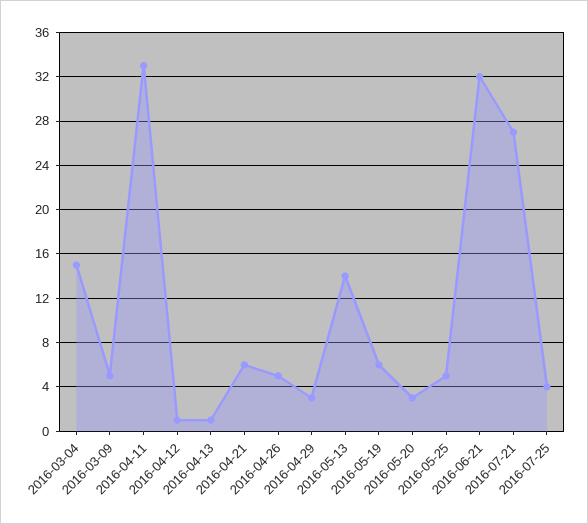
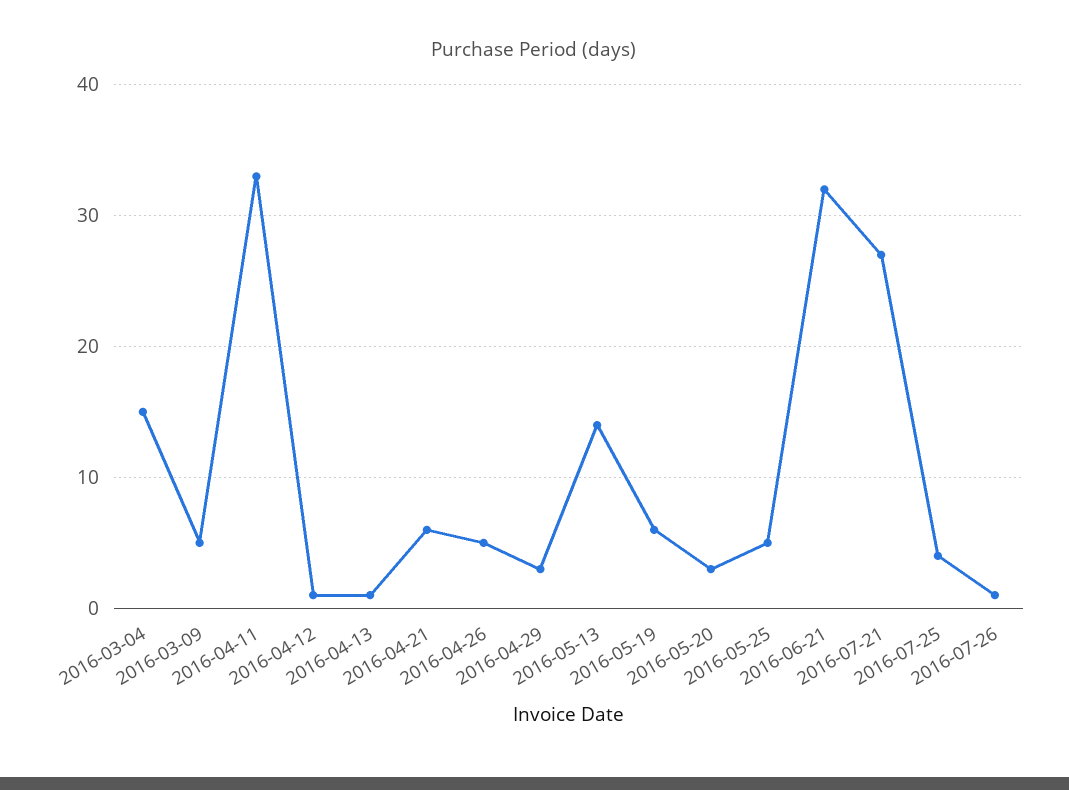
2016-07-26: none -> 1

